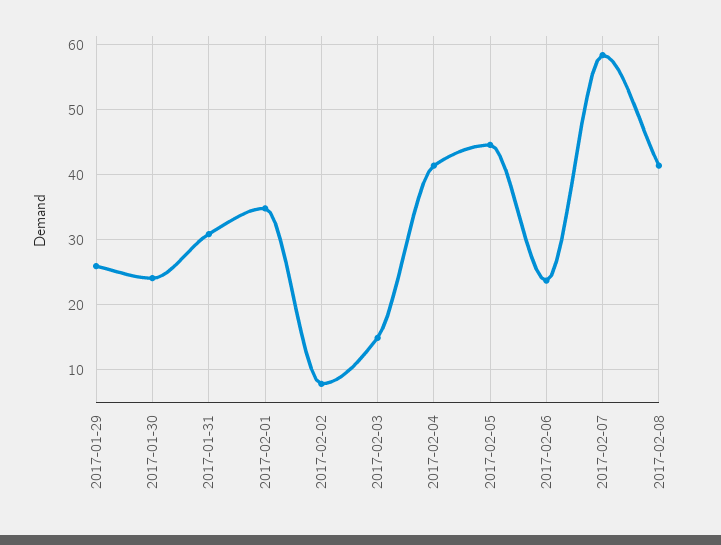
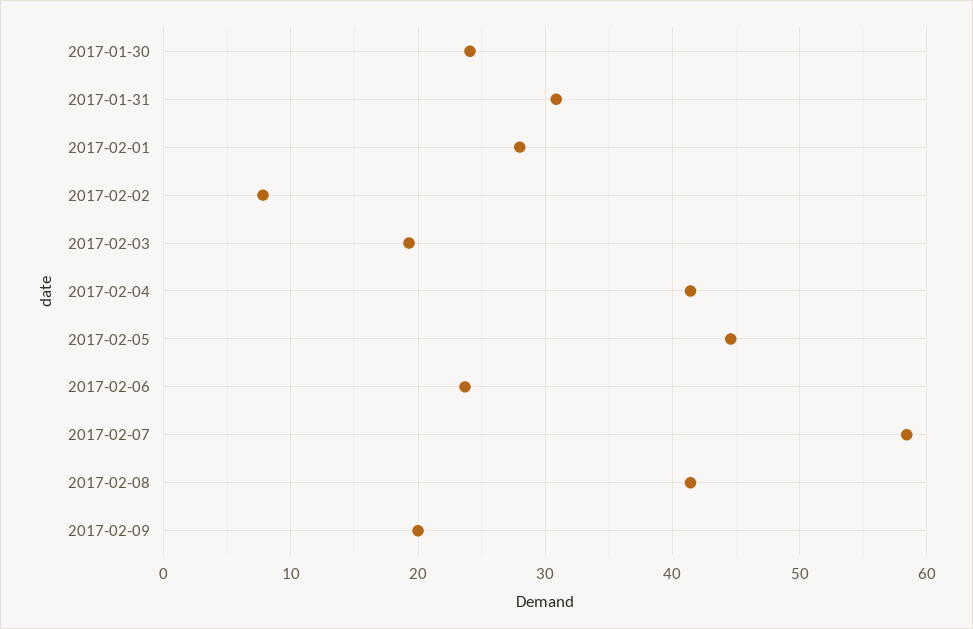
2017-01-29: 26 -> none
2017-02-01: 35 -> 28
2017-02-03: 15 -> 19
2017-02-09: none -> 20

